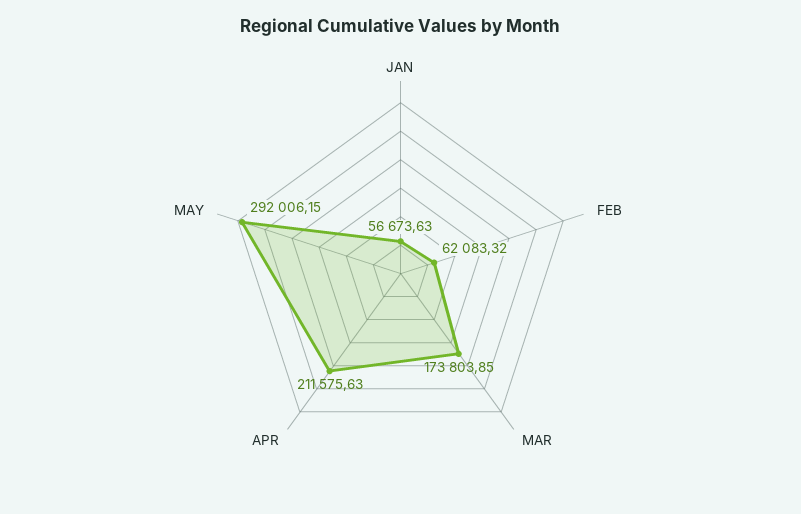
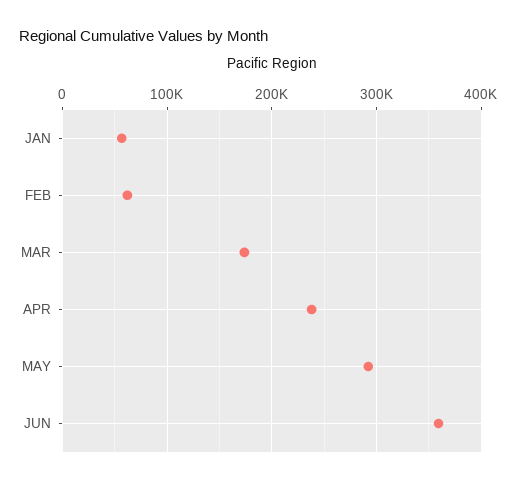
APR: 211575.63 -> 240000
JUN: none -> 360000

